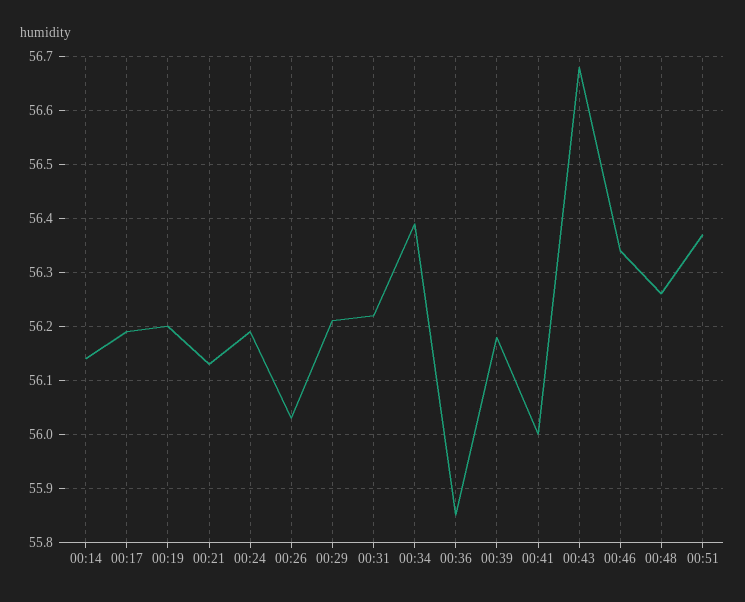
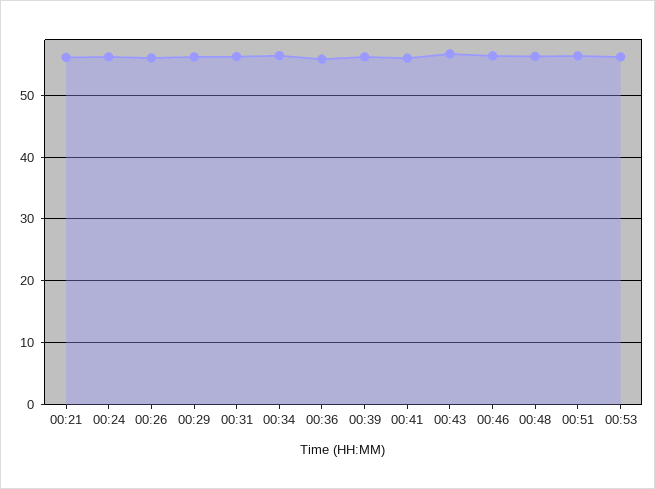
00:14: 56.15 -> none
00:17: 56.2 -> none
00:19: 56.2 -> none
00:53: none -> 56

